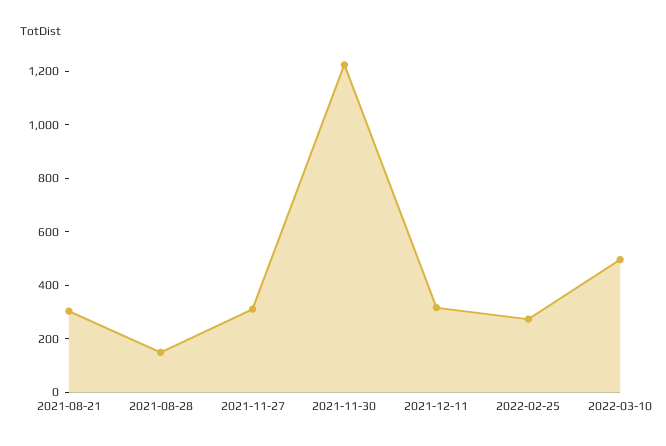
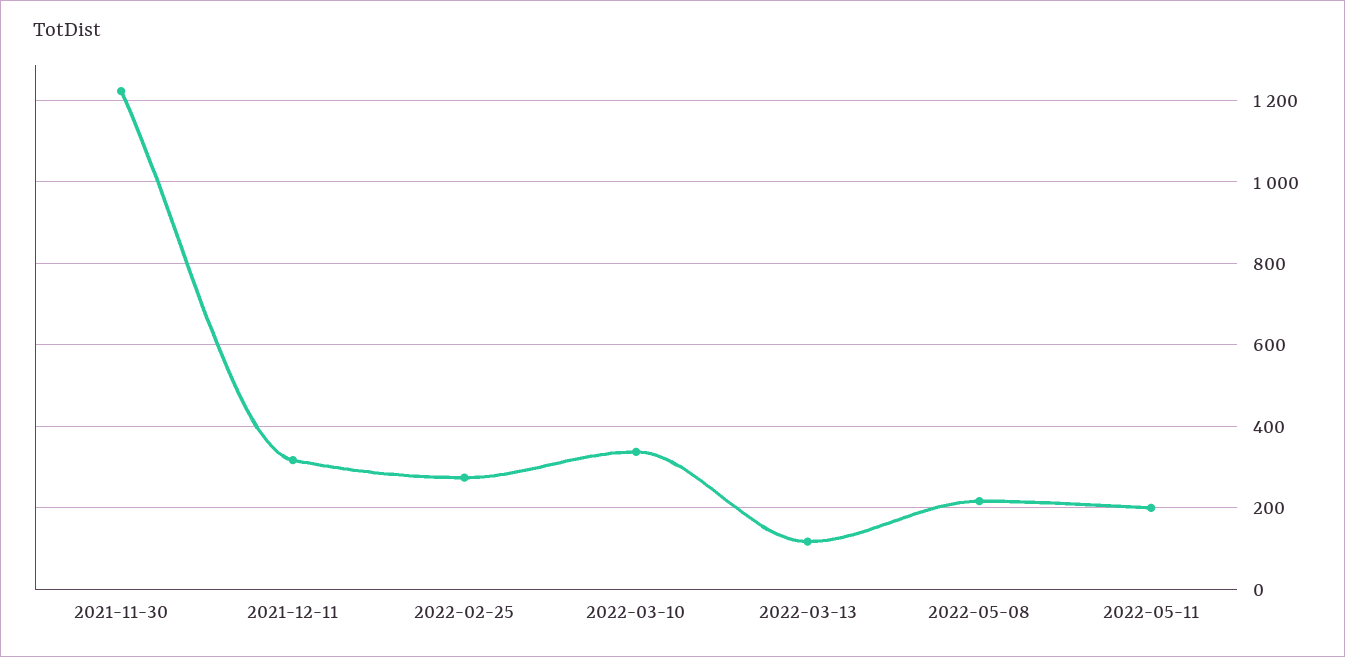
2021-08-21: 300 -> none
2021-08-28: 150 -> none
2021-11-27: 300 -> none
2022-03-10: 500 -> 340
2022-03-13: none -> 120
2022-05-08: none -> 220
2022-05-11: none -> 200

